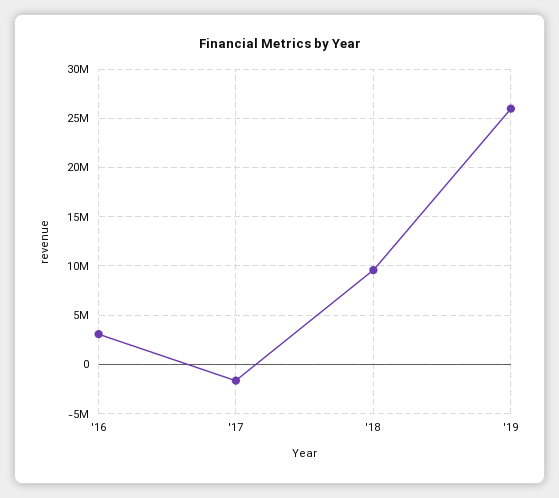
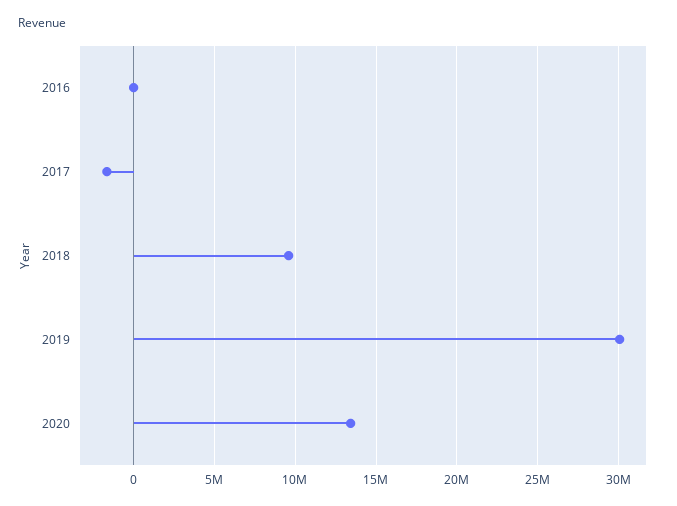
'16: 3000000 -> 0
'19: 26000000 -> 30000000
2020: none -> 13500000

